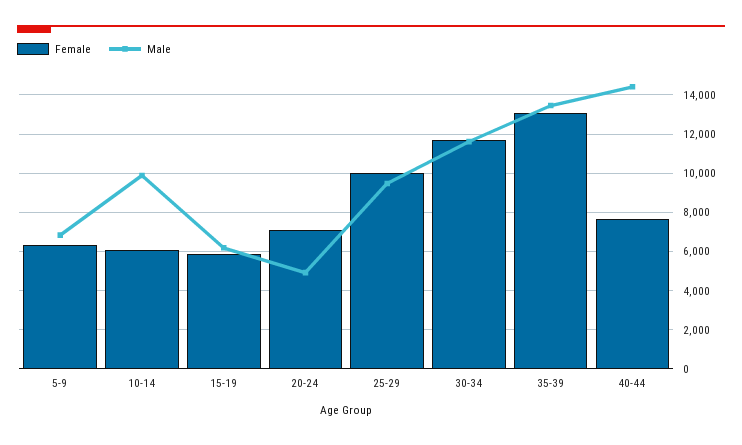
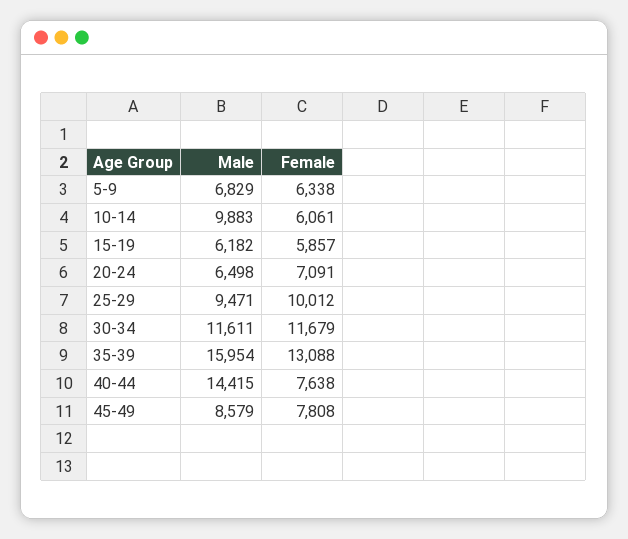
Male, 20-24: 5000 -> 6498
Male, 35-39: 13500 -> 15954
Male, 45-49: none -> 8579
Female, 45-49: none -> 7808

